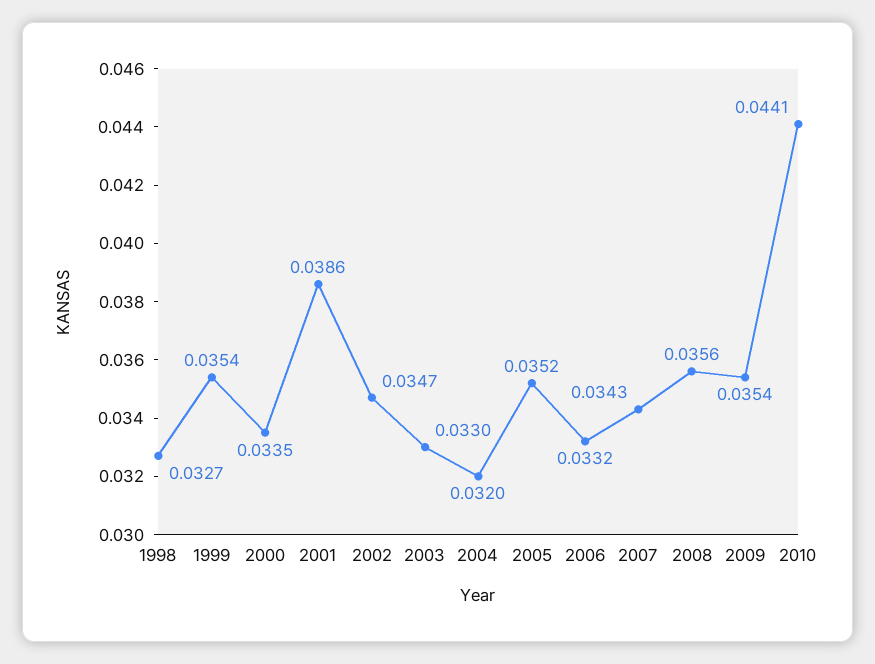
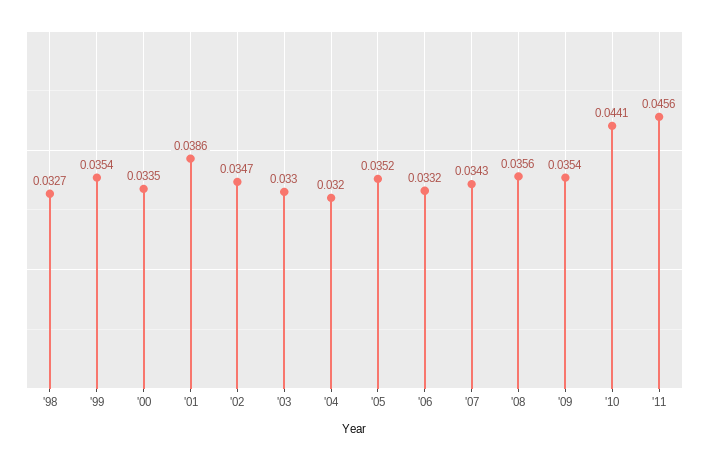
'11: none -> 0.0456

